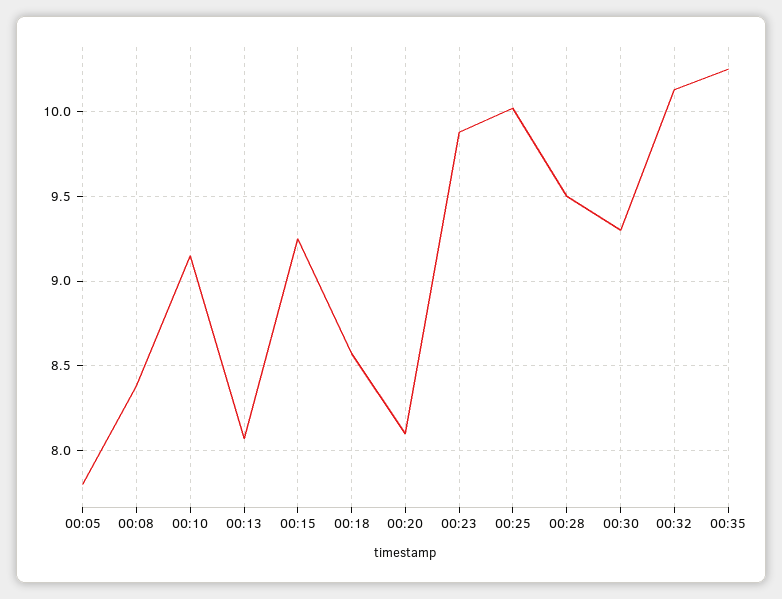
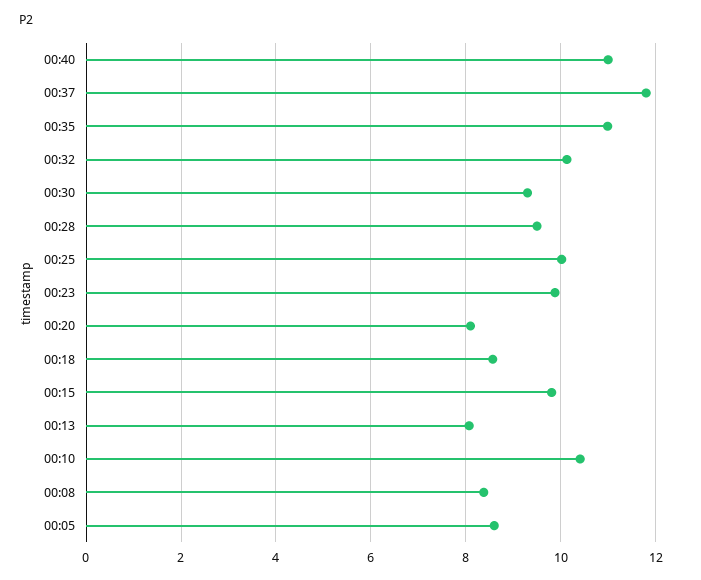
00:05: 7.8 -> 8.6
00:10: 9.15 -> 10.4
00:15: 9.25 -> 9.8
00:35: 10.25 -> 11
00:40: none -> 11
00:37: none -> 11.8

